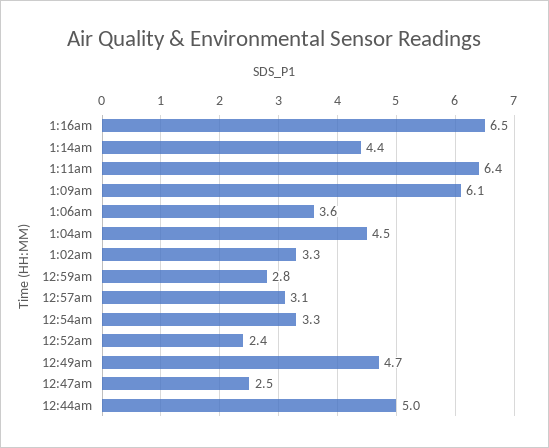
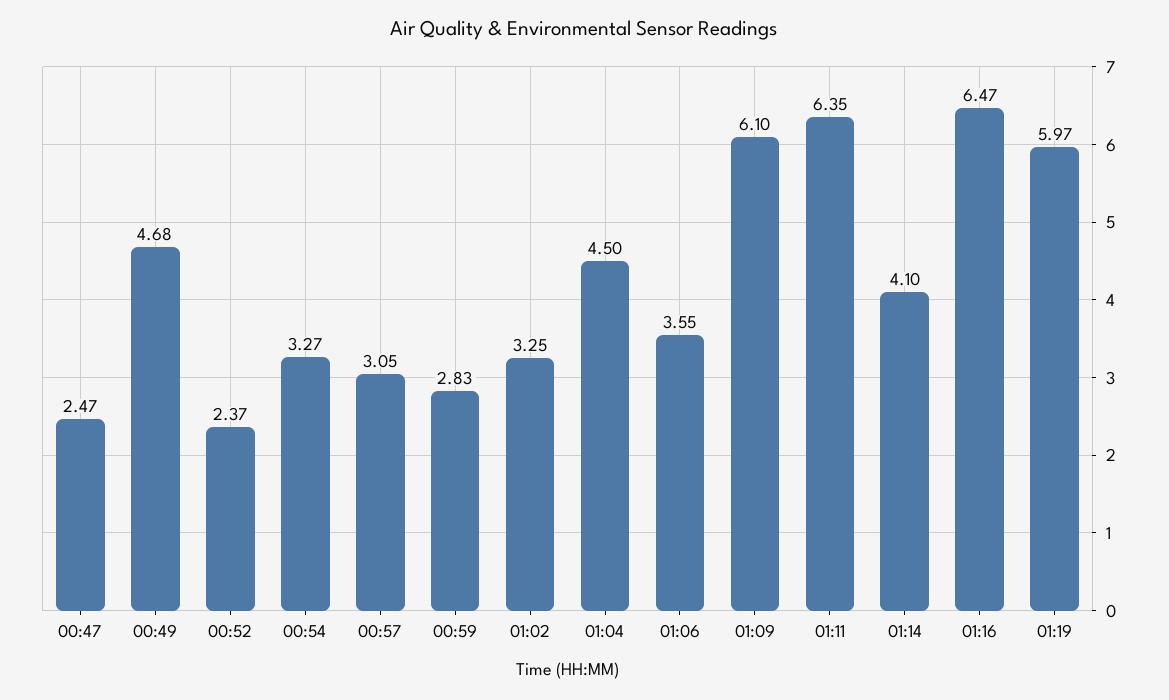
1:14am: 4.4 -> 4.1
12:44am: 5 -> none
01:19: none -> 5.97

